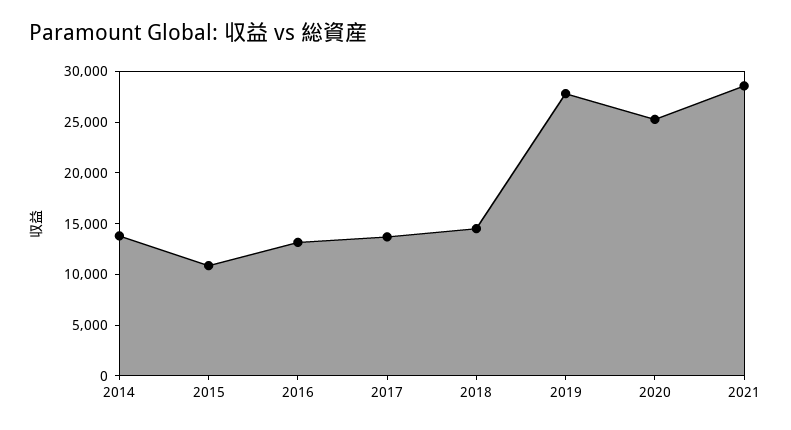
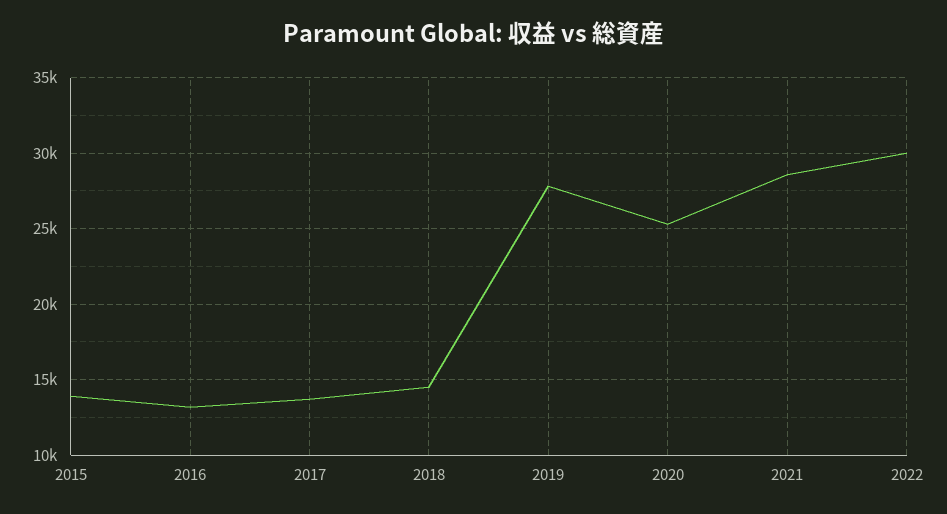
2014: 14000 -> none
2015: 11000 -> 14000
2022: none -> 30000

